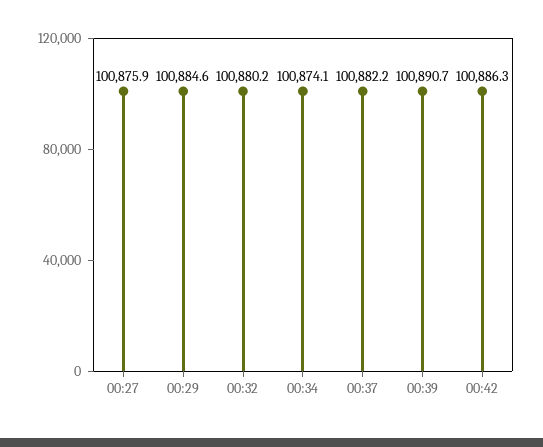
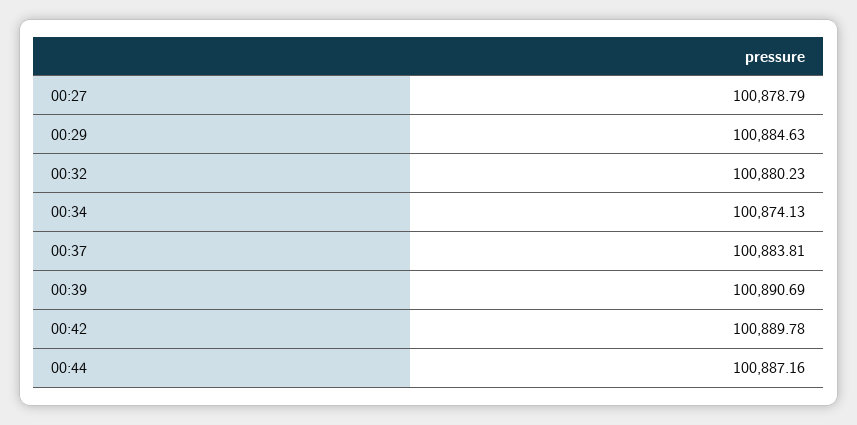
00:27: 100875.9 -> 100878.79
00:37: 100882.2 -> 100883.81
00:42: 100886.3 -> 100889.78
00:44: none -> 100887.16

